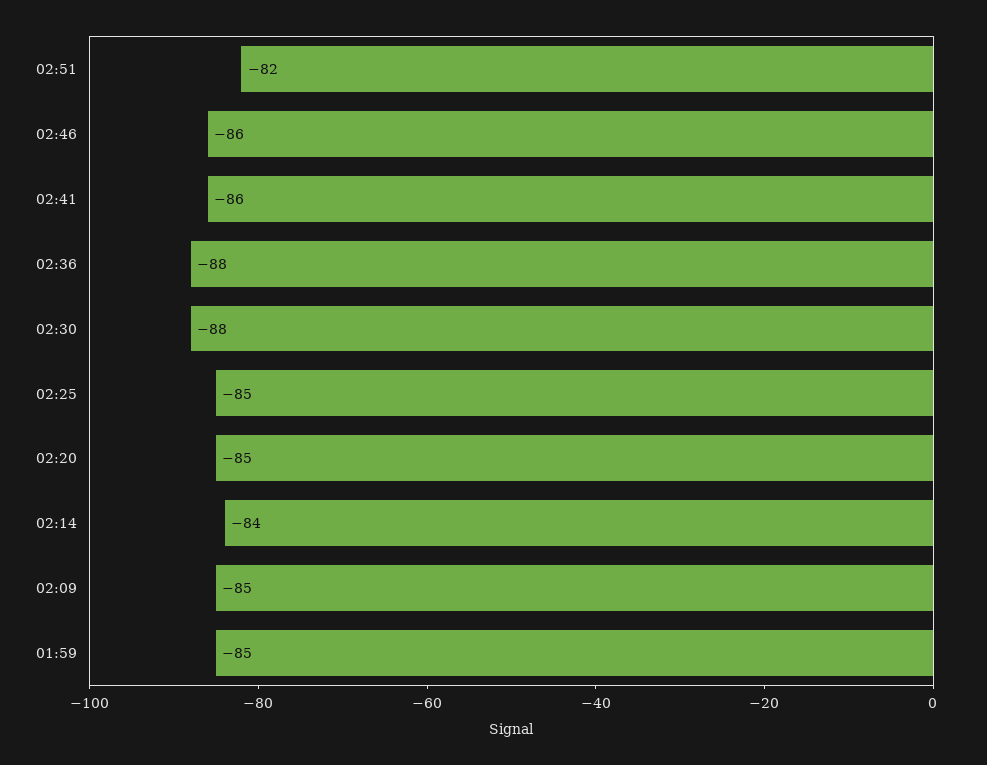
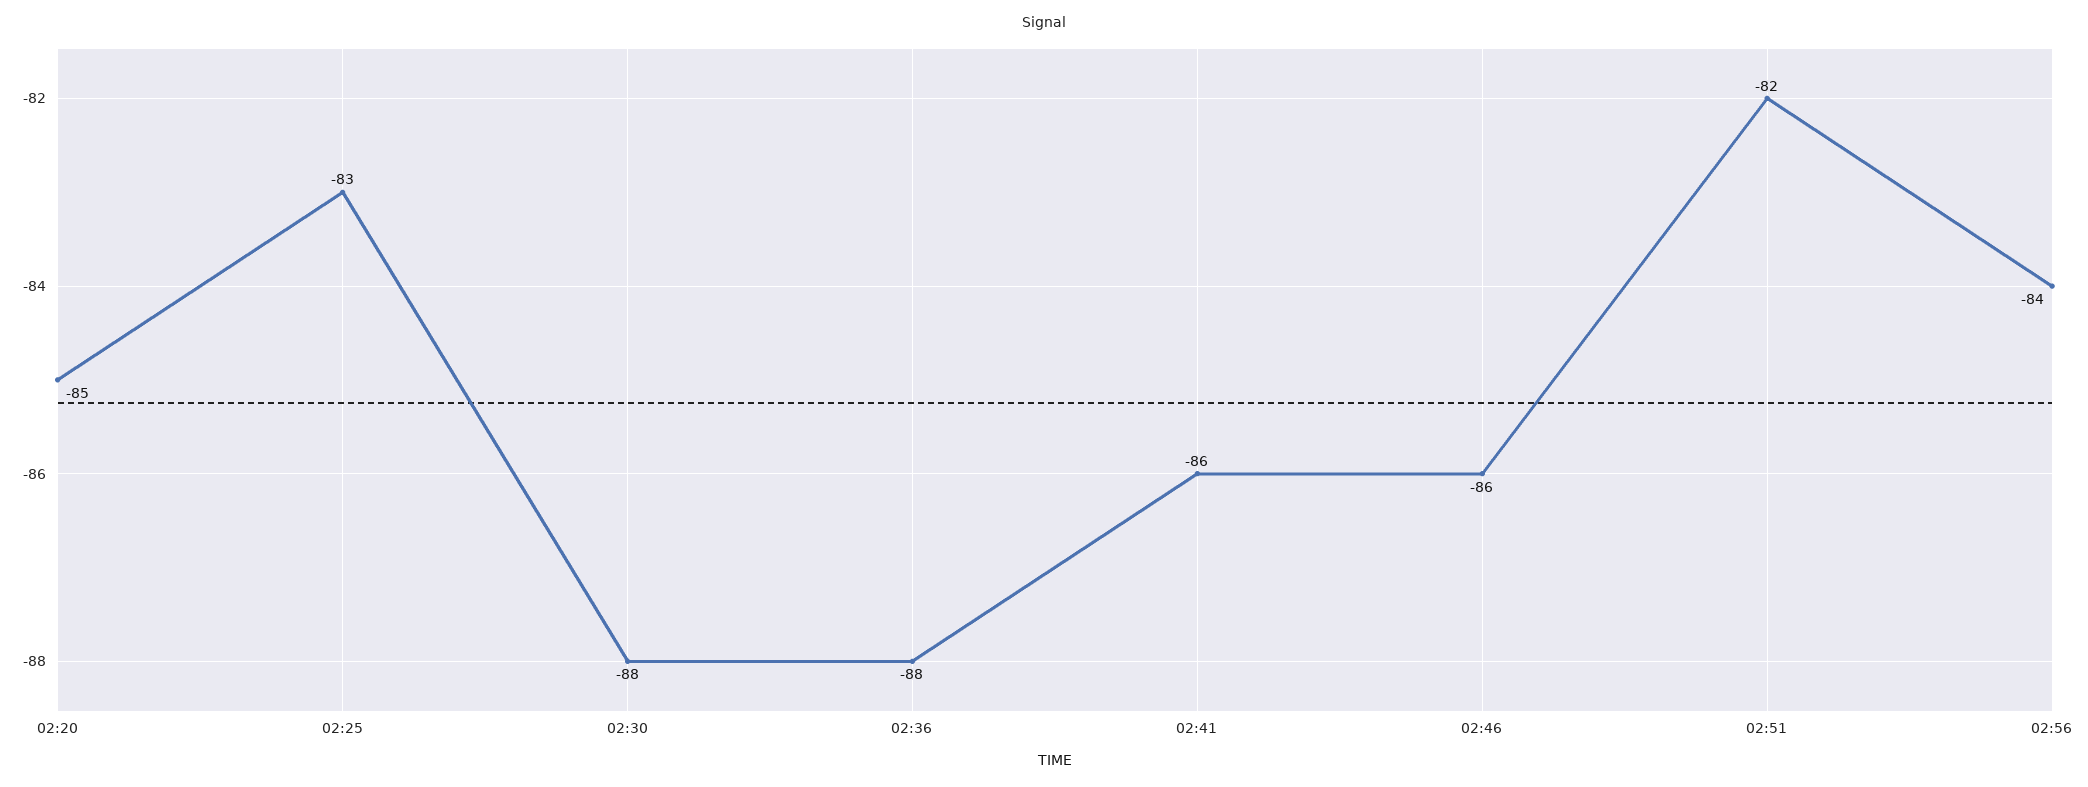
02:25: -85 -> -83
02:14: -84 -> none
02:09: -85 -> none
01:59: -85 -> none
02:56: none -> -84

